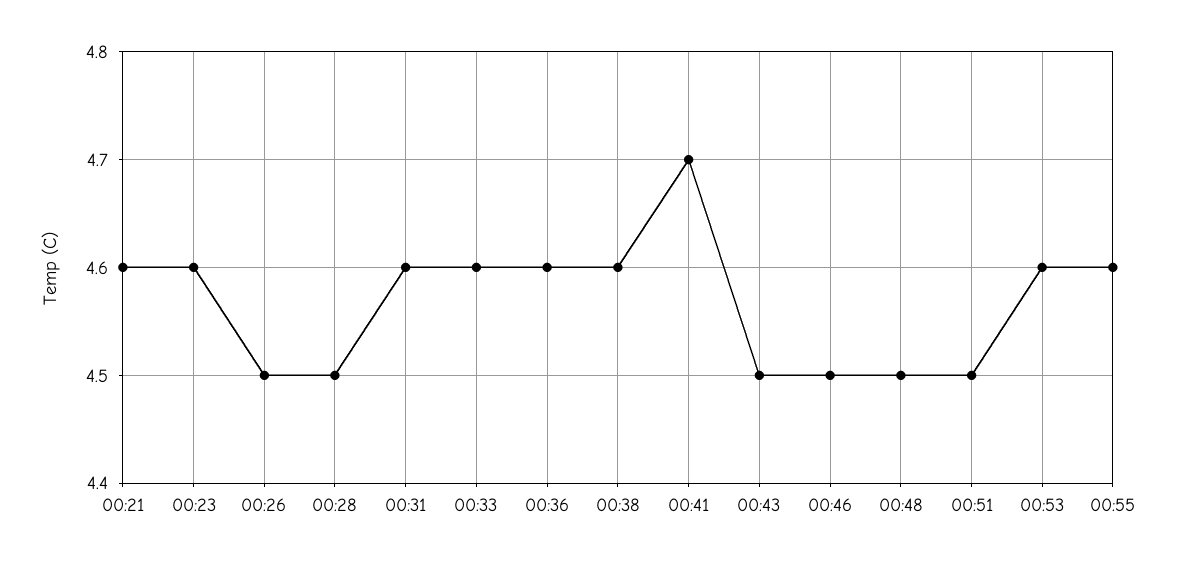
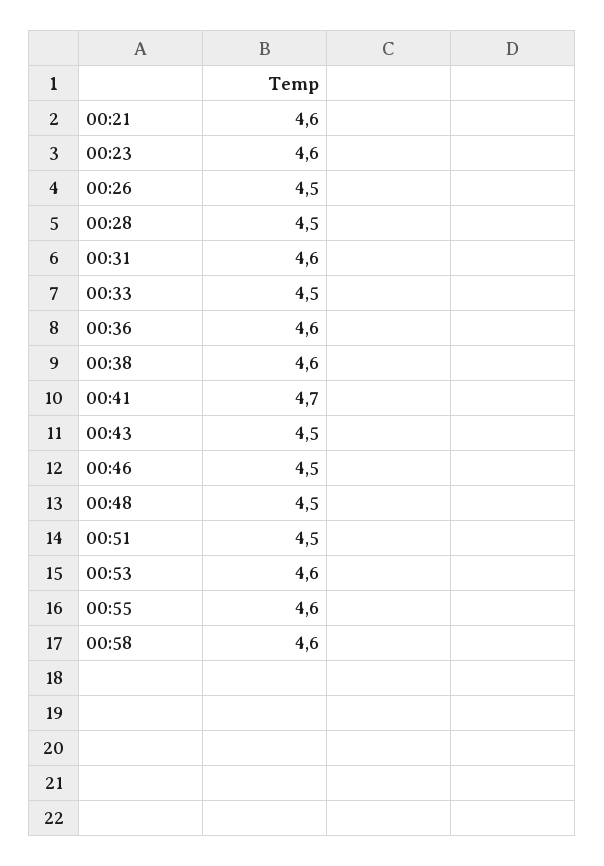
00:33: 4.6 -> 4.5
00:58: none -> 4.6

